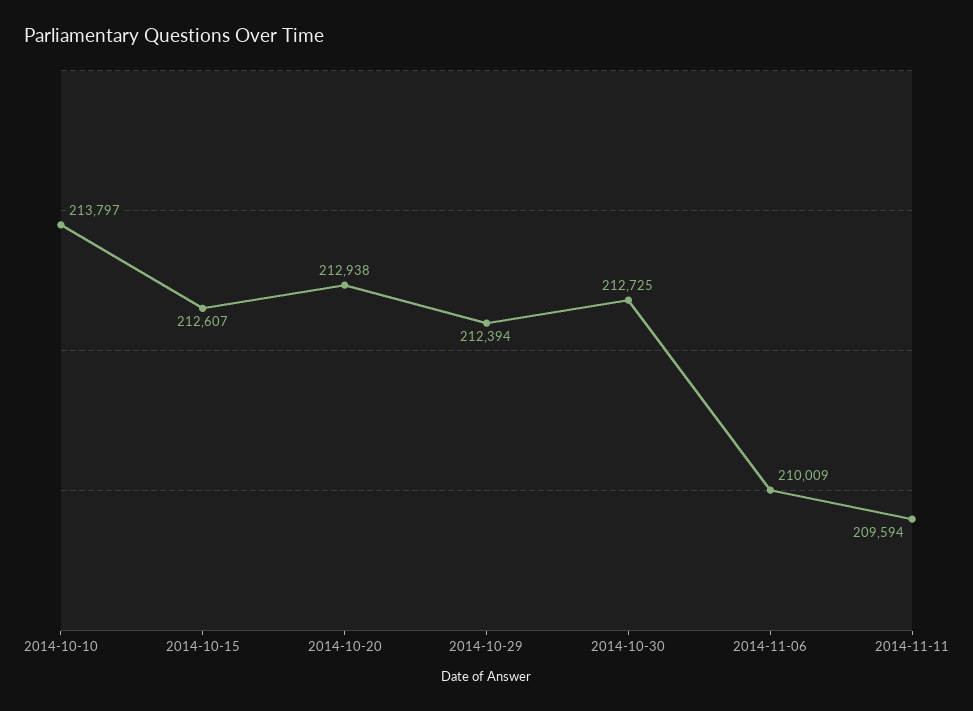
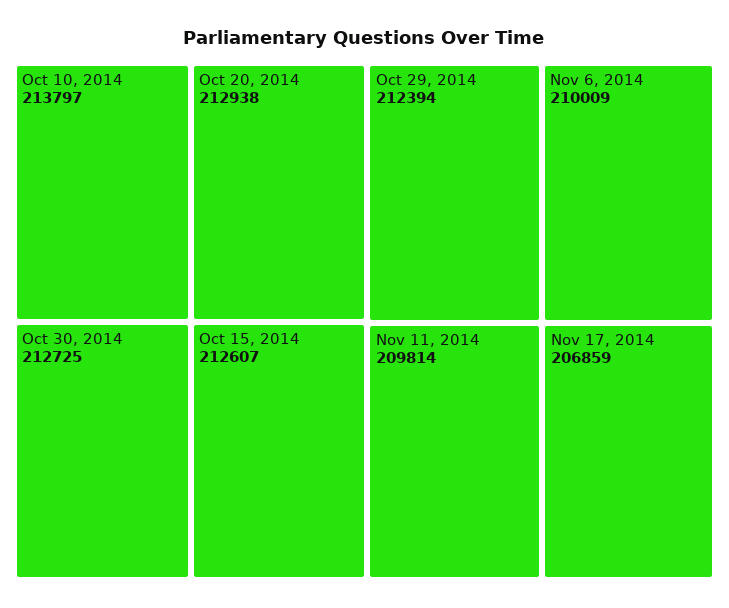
2014-11-11: 209594 -> 209814
Nov 17, 2014: none -> 206859

